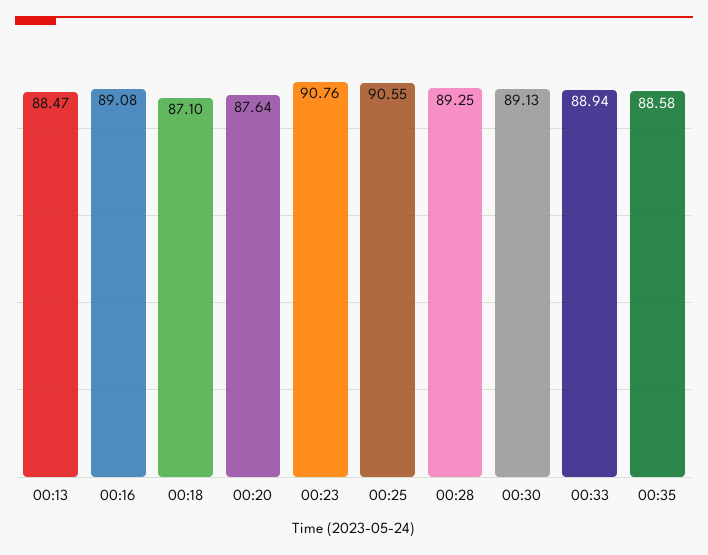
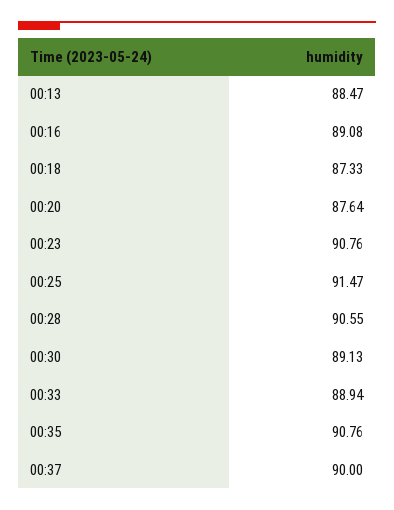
00:18: 87.1 -> 87.33
00:25: 90.55 -> 91.47
00:28: 89.25 -> 90.55
00:35: 88.58 -> 90.76
00:37: none -> 90

